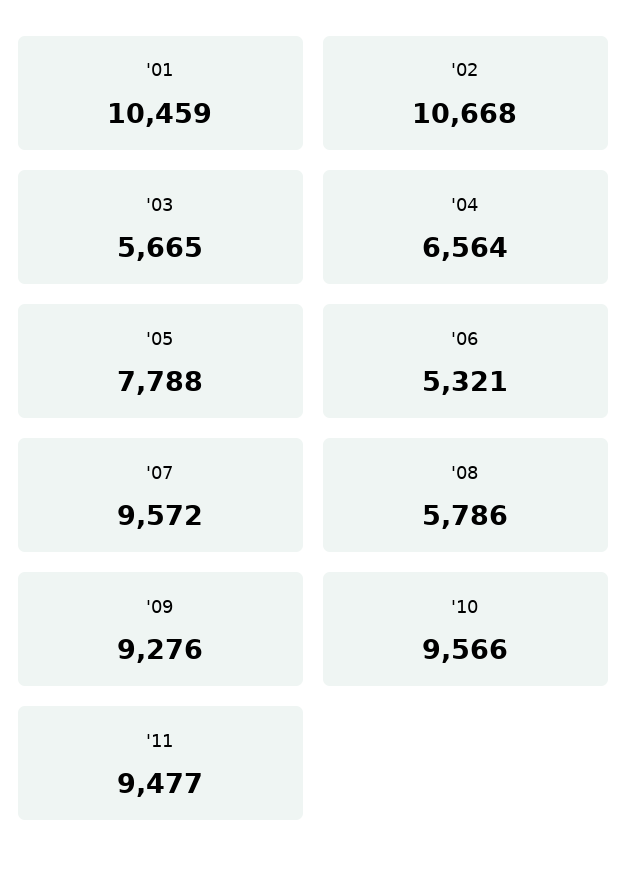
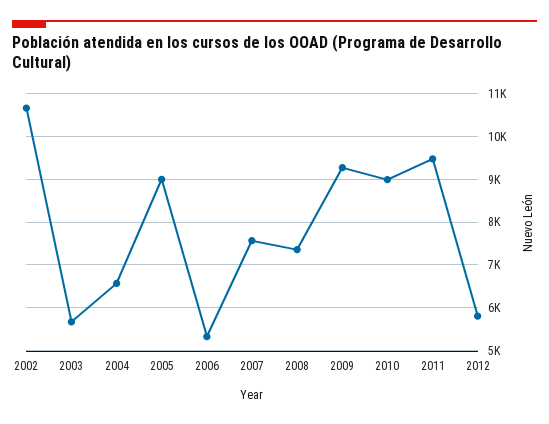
'01: 10459 -> none
'05: 7788 -> 9000
'07: 9572 -> 7600
'08: 5786 -> 7400
'10: 9566 -> 9000
2012: none -> 5800

